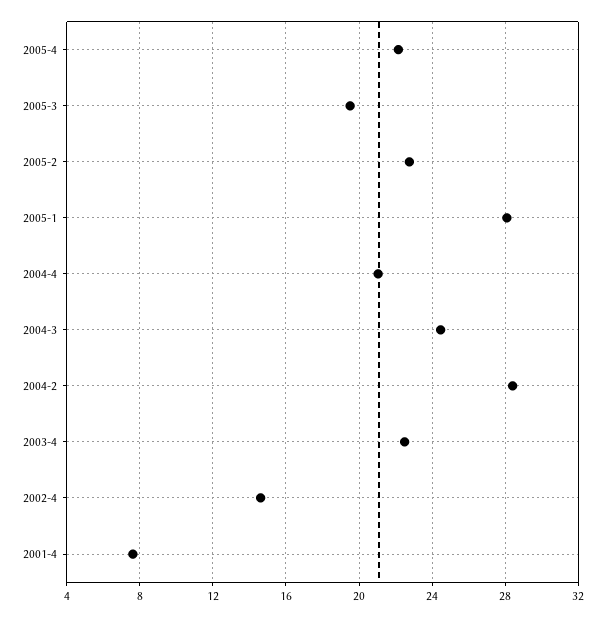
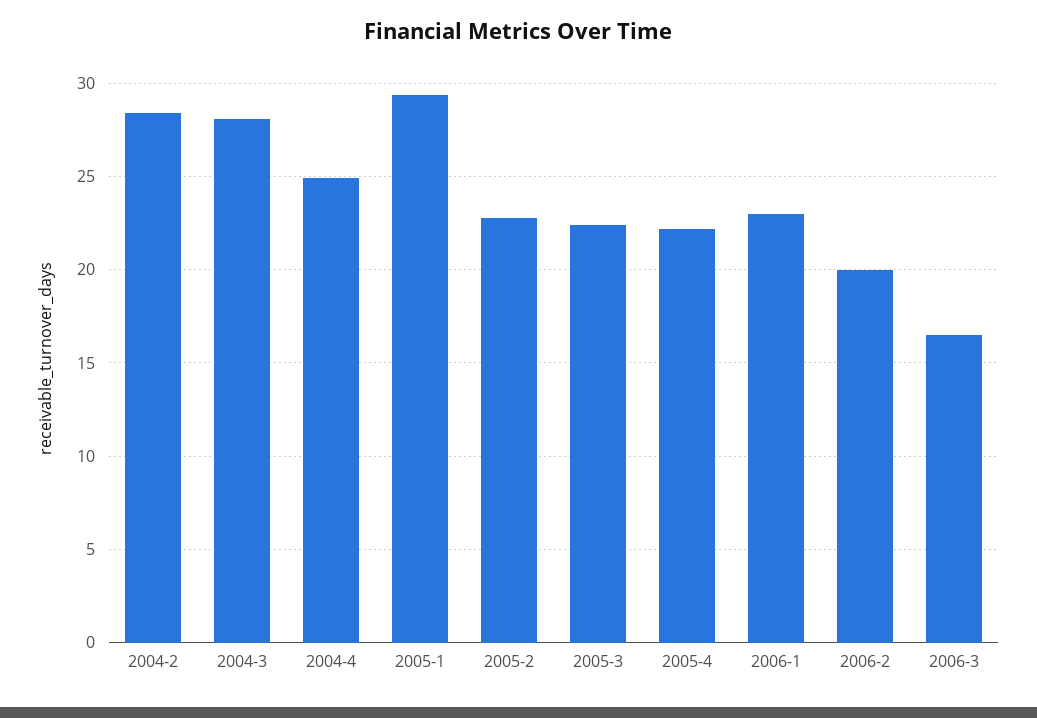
2005-3: 19.5 -> 22.5
2005-1: 28 -> 29.5
2004-4: 21 -> 25
2004-3: 24.5 -> 28
2003-4: 22.5 -> none
2002-4: 14.5 -> none
2001-4: 7.5 -> none
2006-1: none -> 23
2006-2: none -> 20
2006-3: none -> 16.5

